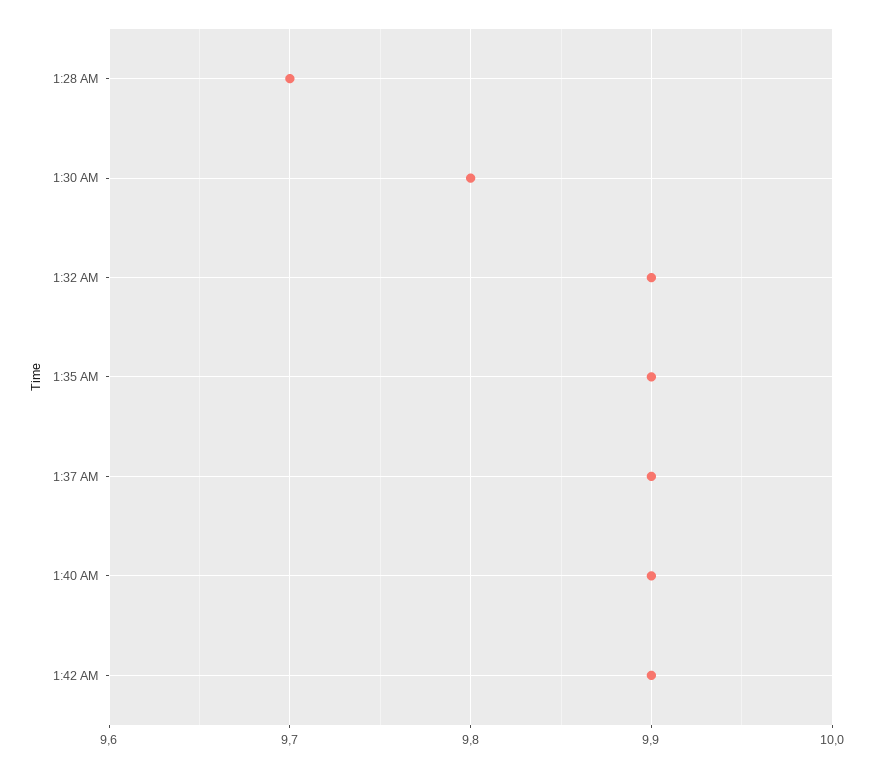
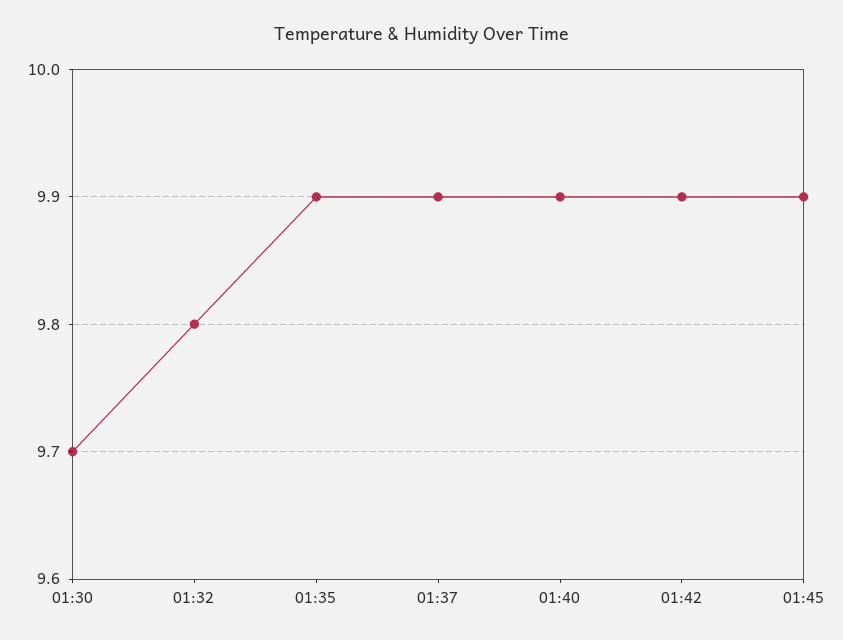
1:28 AM: 9.7 -> none
1:30 AM: 9.8 -> 9.7
1:32 AM: 9.9 -> 9.8
01:45: none -> 9.9

